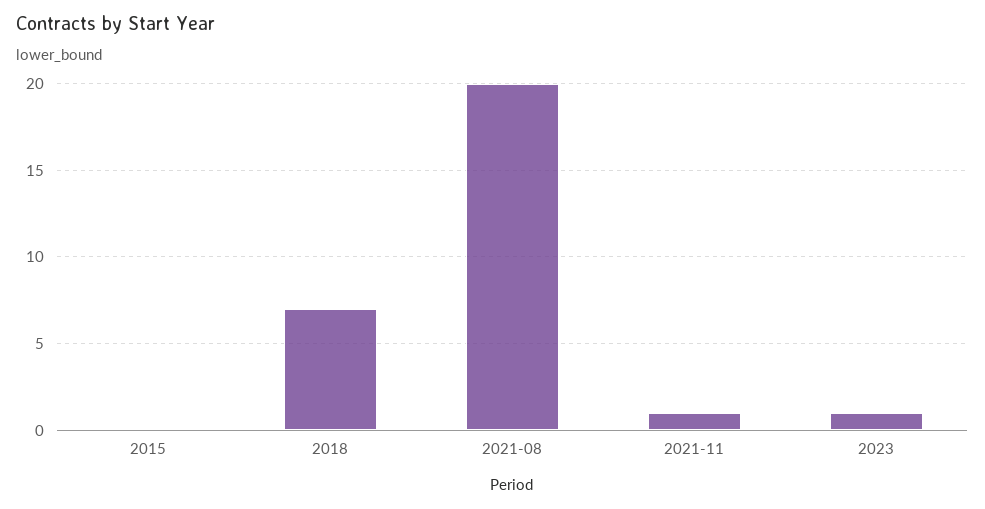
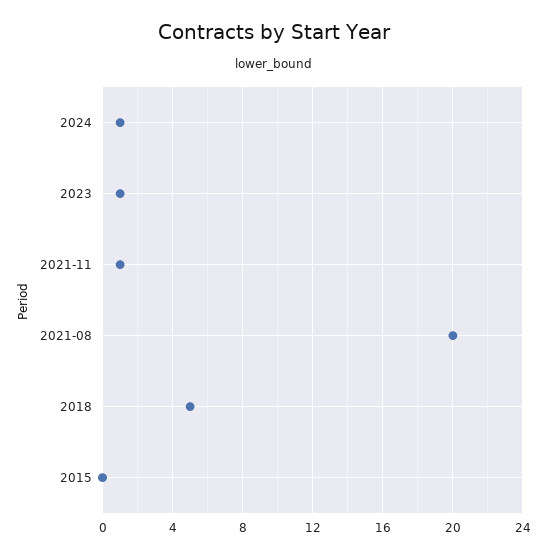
2018: 7 -> 5
2024: none -> 1

